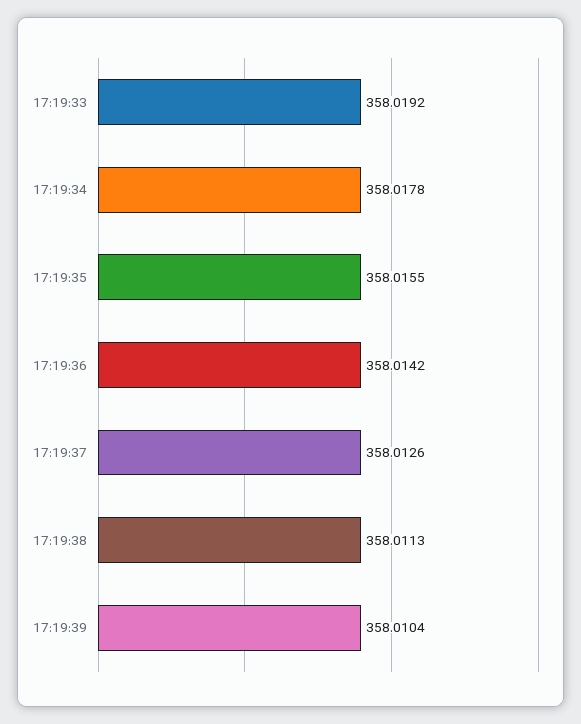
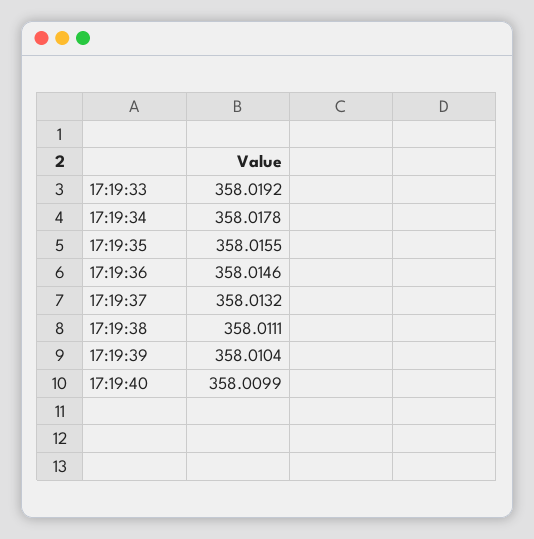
17:19:36: 358.0142 -> 358.0146
17:19:37: 358.0126 -> 358.0132
17:19:38: 358.0113 -> 358.0111
17:19:40: none -> 358.0099

